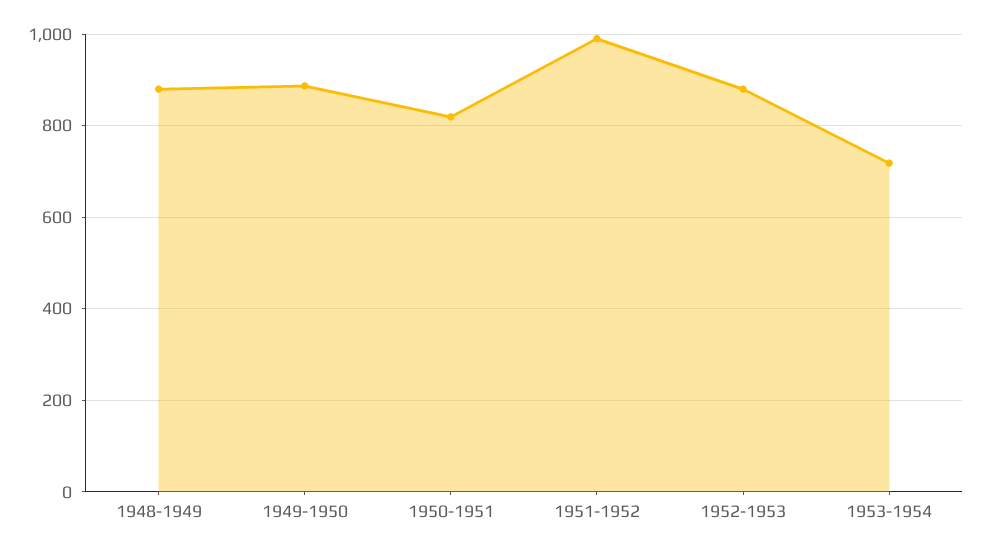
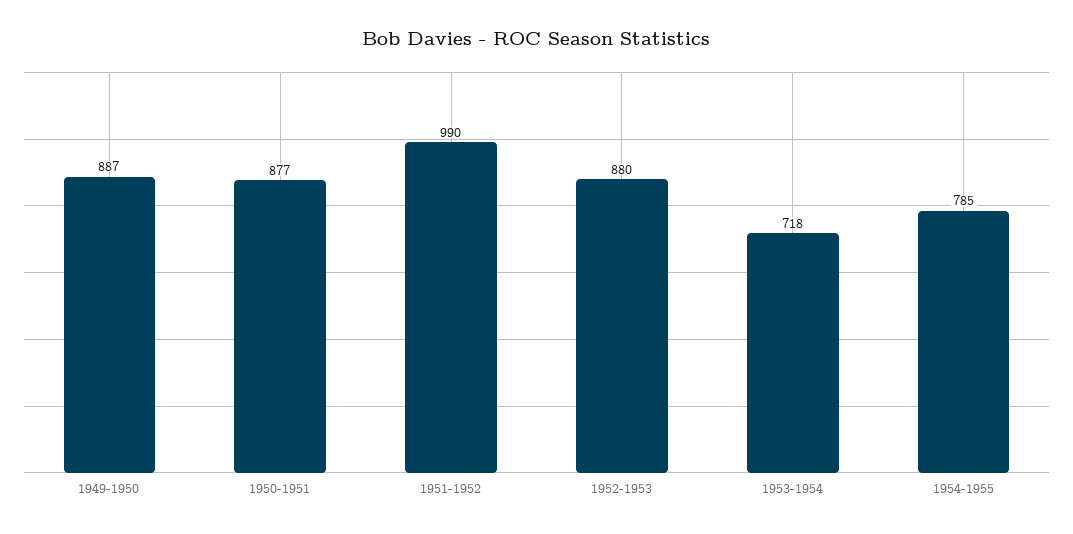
1948-1949: 880 -> none
1950-1951: 820 -> 877
1954-1955: none -> 785

